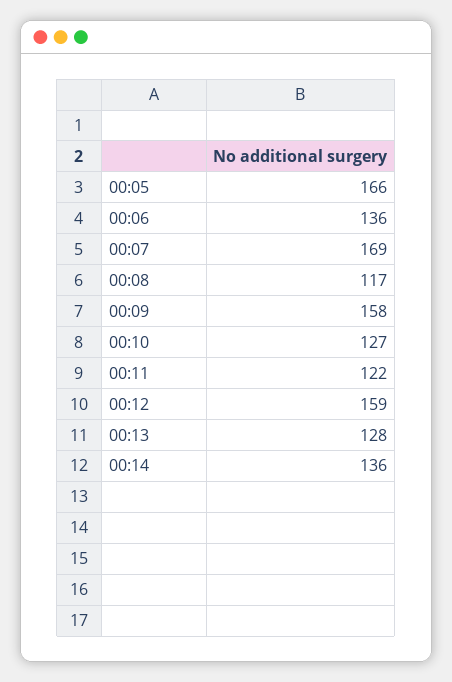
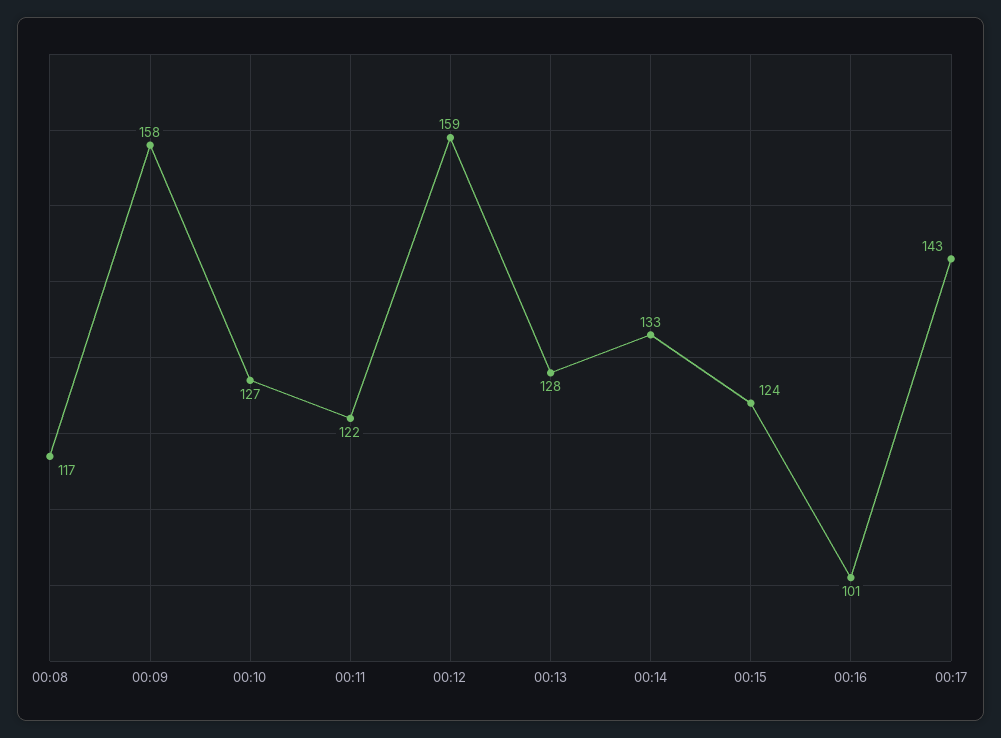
00:05: 166 -> none
00:06: 136 -> none
00:07: 169 -> none
00:14: 136 -> 133
00:15: none -> 124
00:16: none -> 101
00:17: none -> 143

